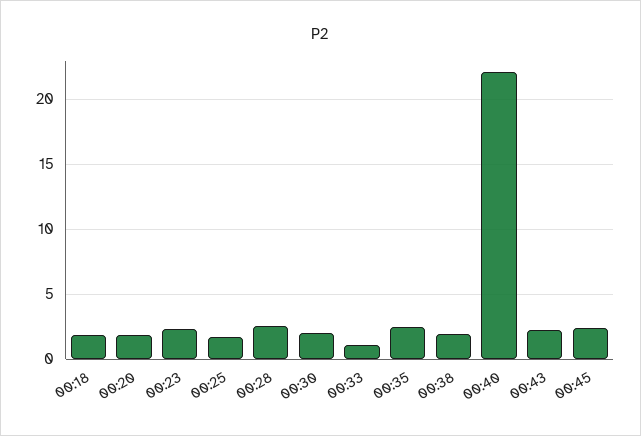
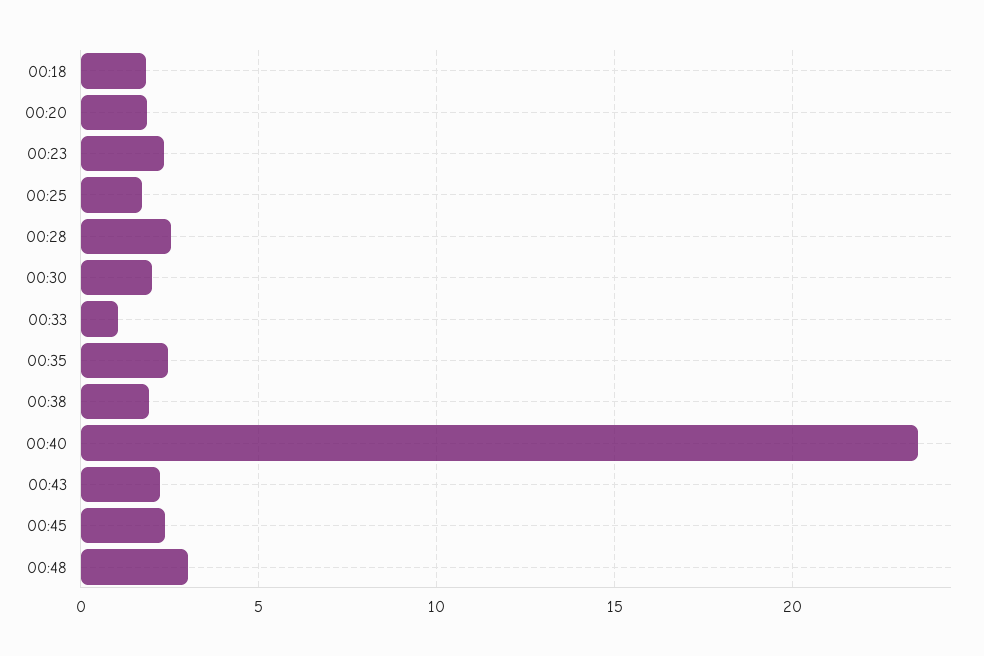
00:40: 22 -> 23.5
00:48: none -> 3

